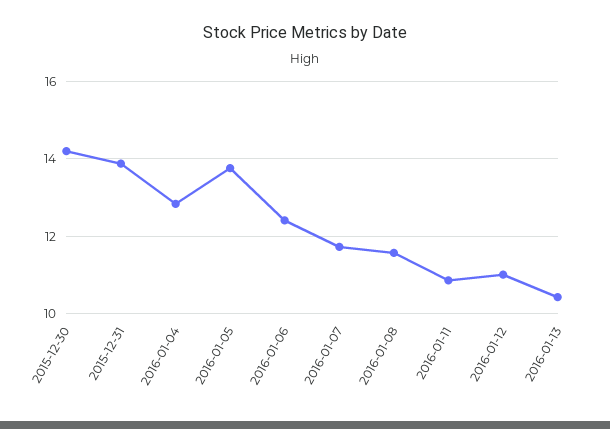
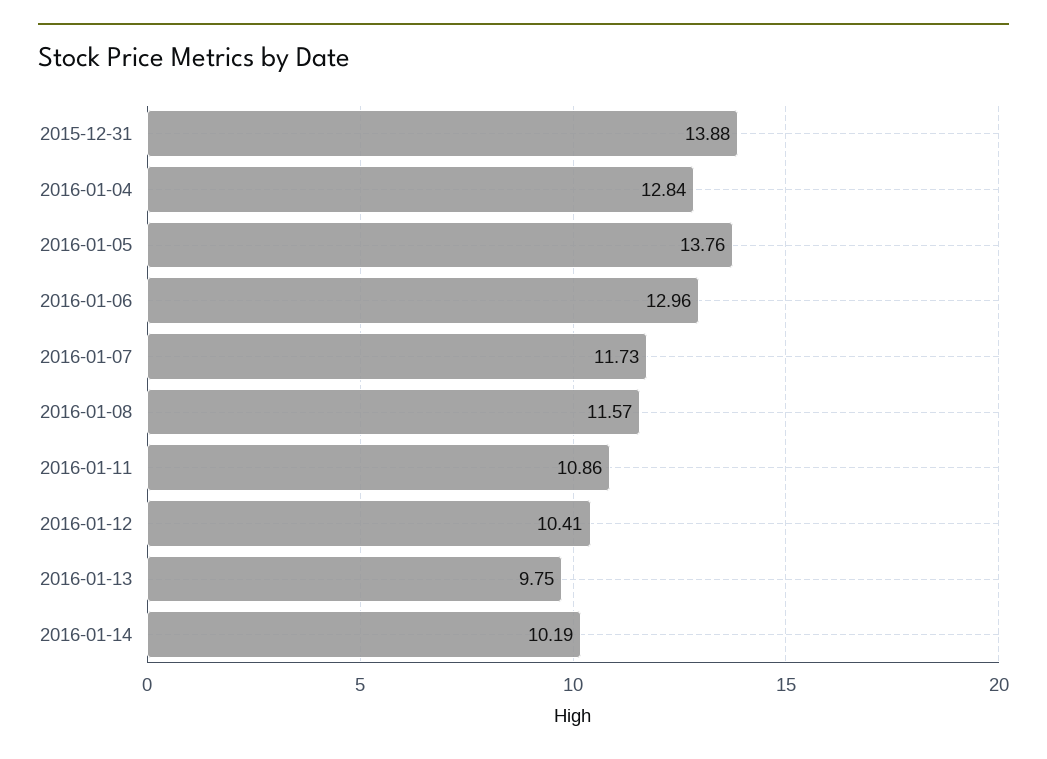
2015-12-30: 14.2 -> none
2016-01-06: 12.4 -> 12.96
2016-01-12: 11 -> 10.41
2016-01-13: 10.4 -> 9.75
2016-01-14: none -> 10.19

